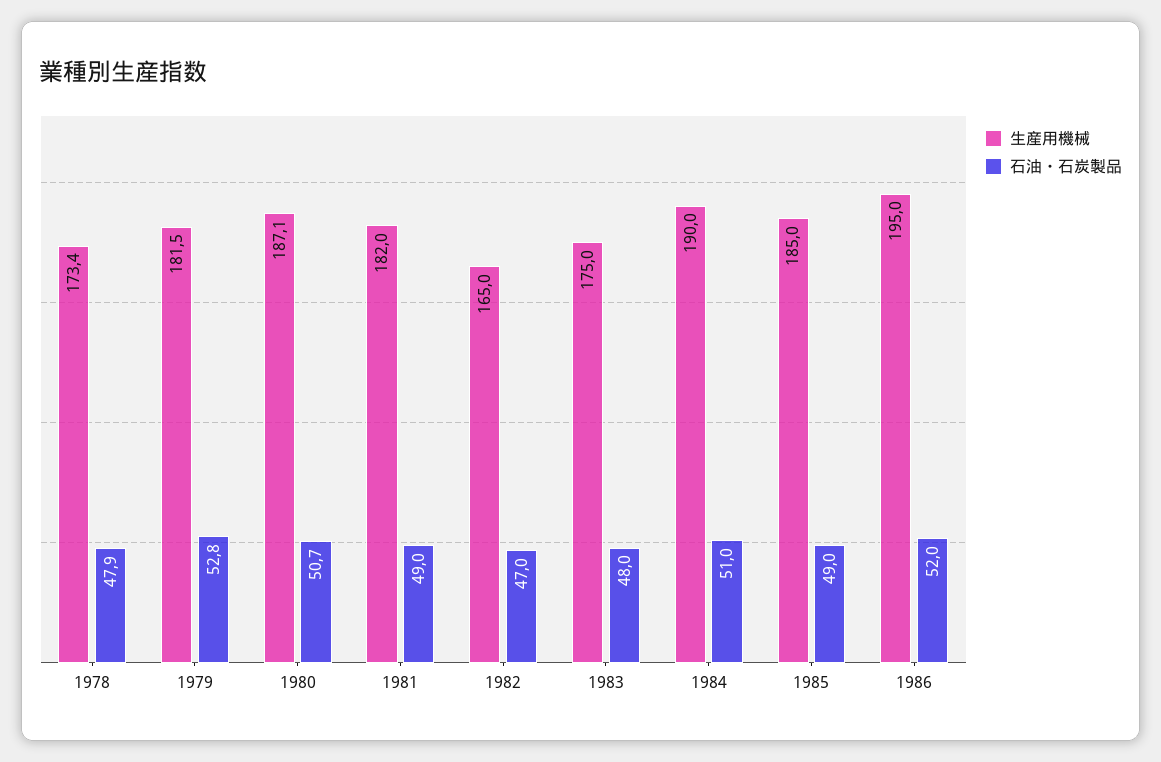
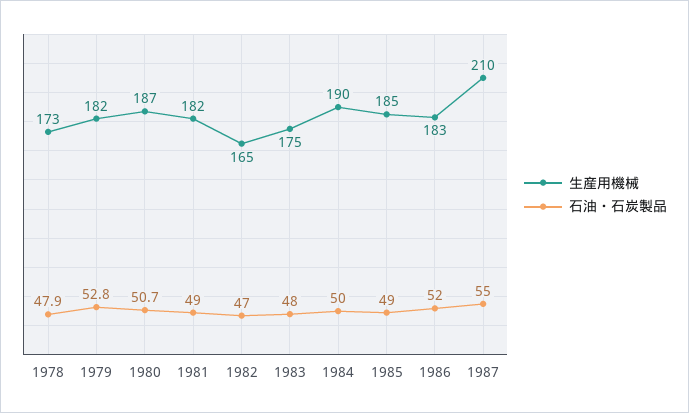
石油・石炭製品, 1984: 51 -> 50
生産用機械, 1986: 195 -> 183
生産用機械, 1987: none -> 210
石油・石炭製品, 1987: none -> 55

